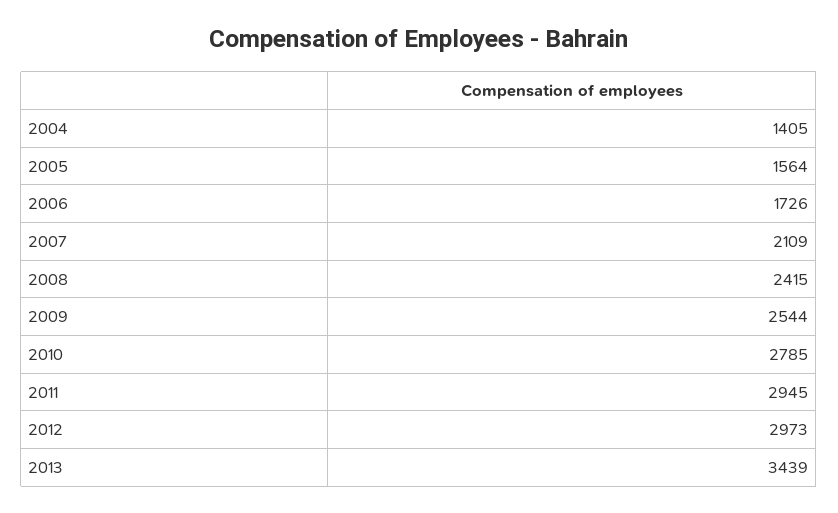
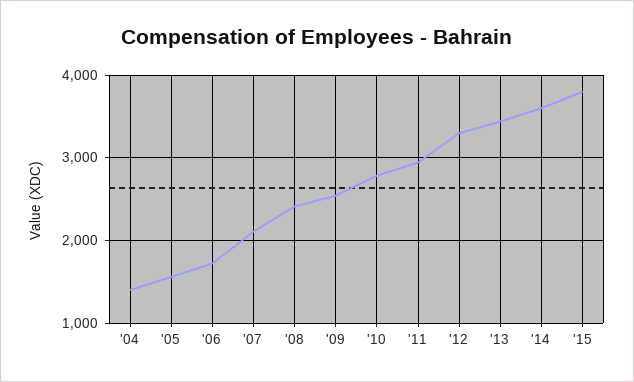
2012: 2973 -> 3300
'14: none -> 3600
'15: none -> 3800

